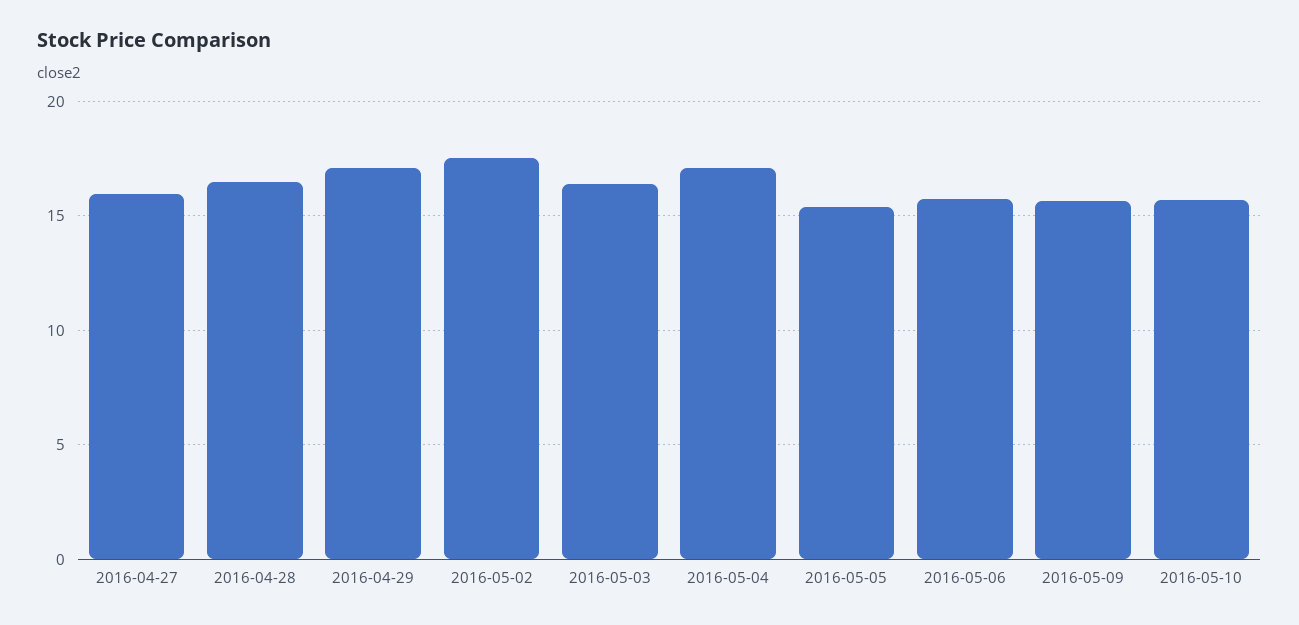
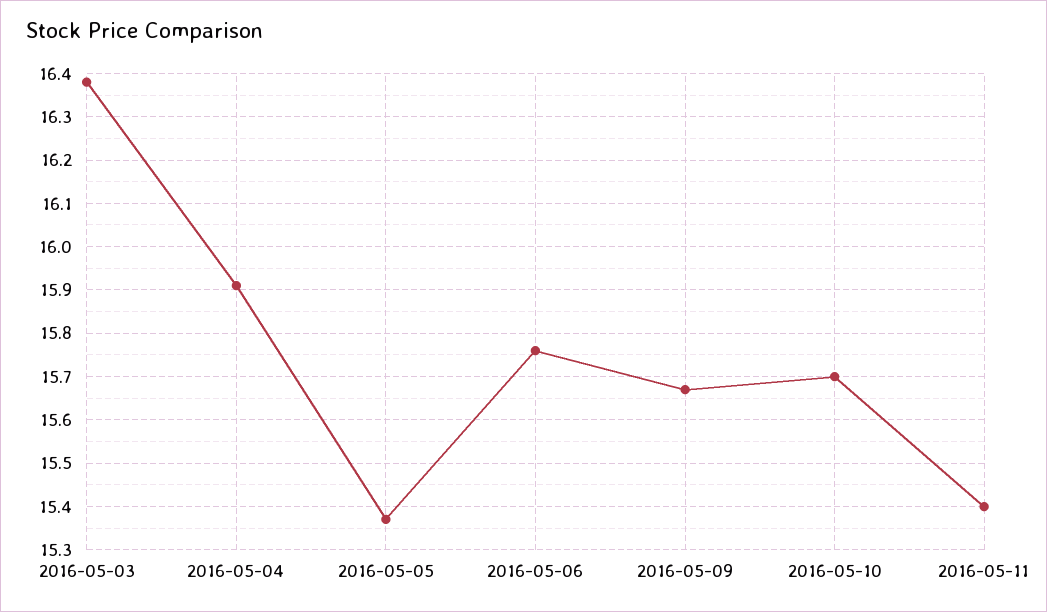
2016-04-27: 16 -> none
2016-04-28: 16.5 -> none
2016-04-29: 17 -> none
2016-05-02: 17.5 -> none
2016-05-04: 17 -> 15.9
2016-05-11: none -> 15.4

